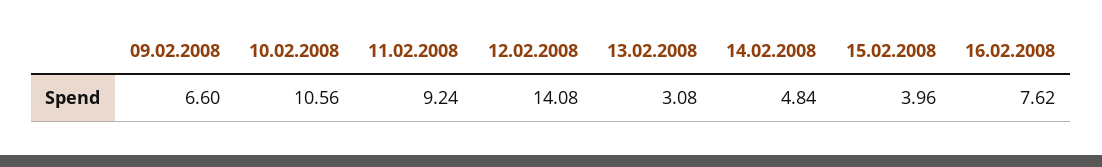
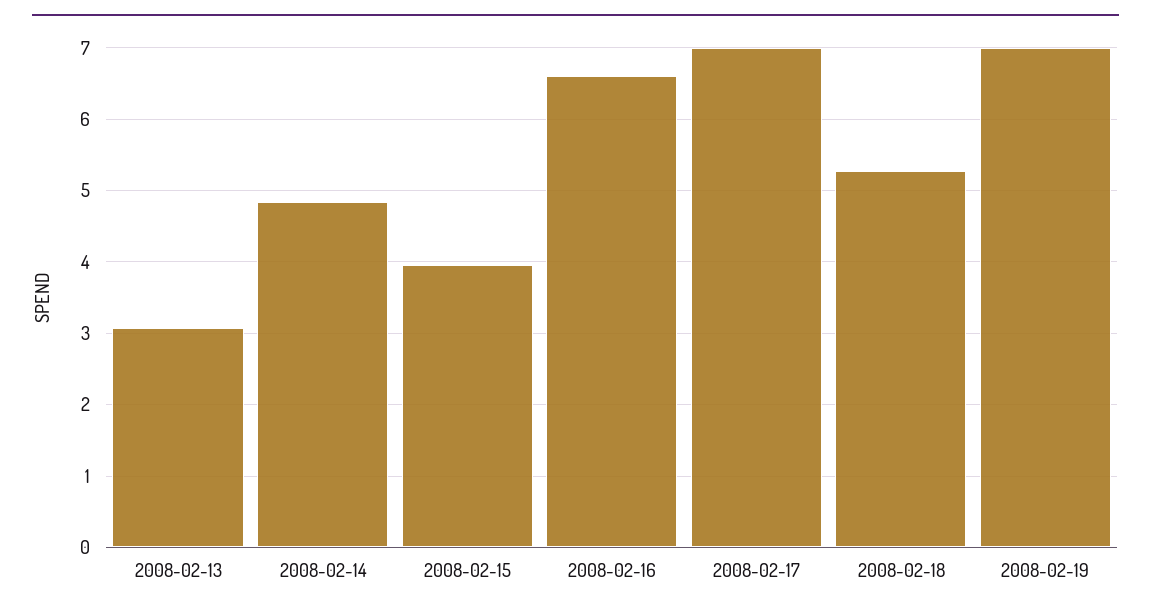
09.02.2008: 6.6 -> none
10.02.2008: 10.56 -> none
11.02.2008: 9.24 -> none
12.02.2008: 14.08 -> none
16.02.2008: 7.62 -> 6.6
2008-02-17: none -> 7
2008-02-18: none -> 5.3
2008-02-19: none -> 7

